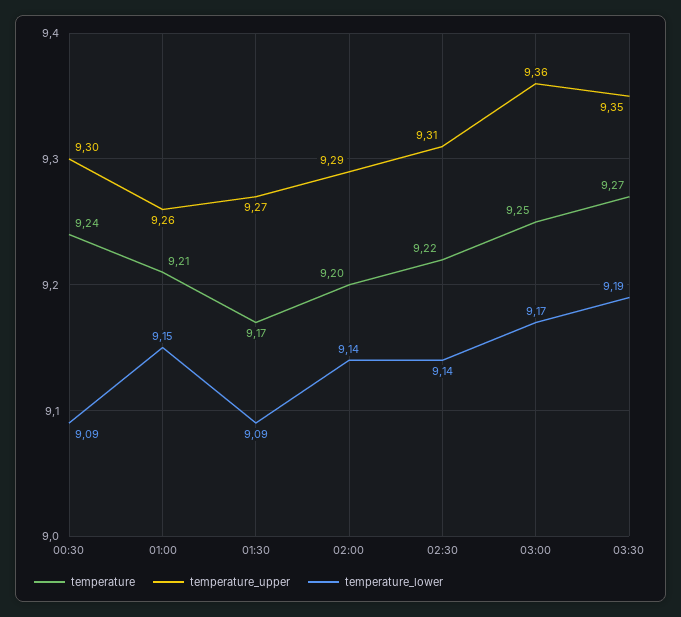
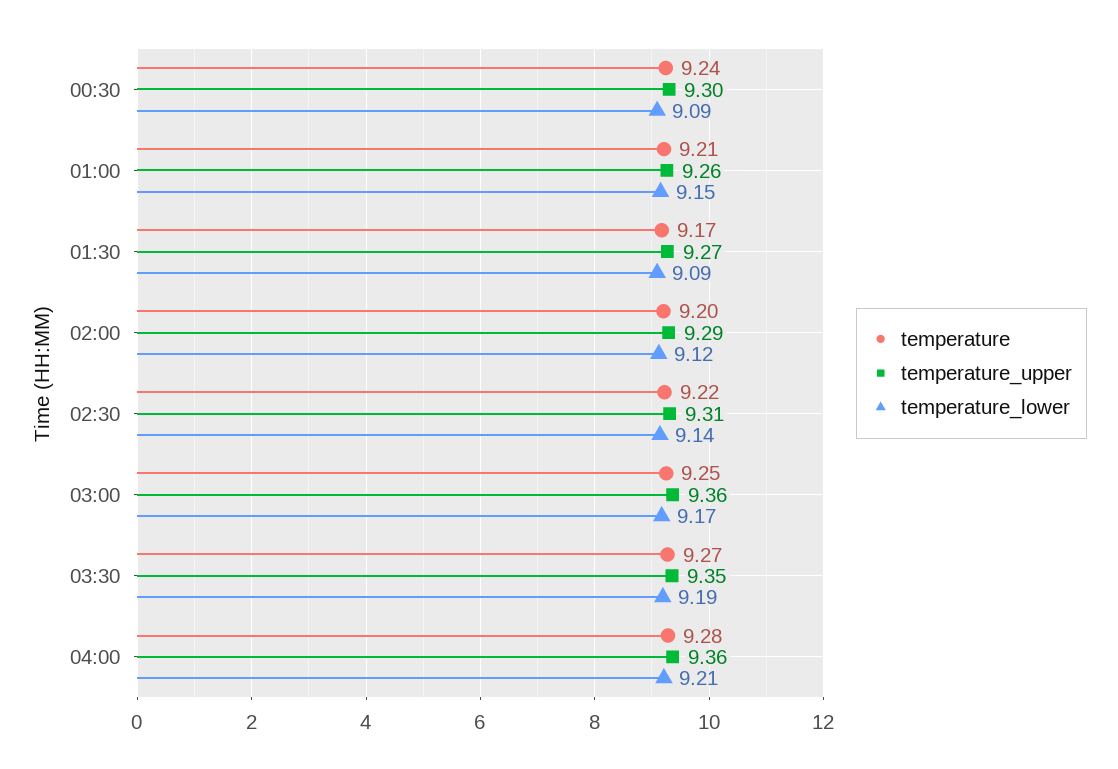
temperature_lower, 02:00: 9.14 -> 9.12
temperature, 04:00: none -> 9.28
temperature_upper, 04:00: none -> 9.36
temperature_lower, 04:00: none -> 9.21

